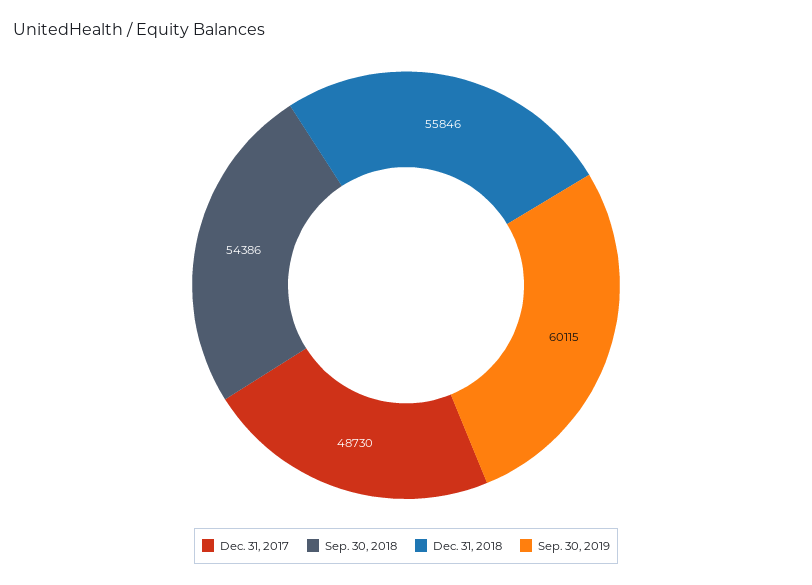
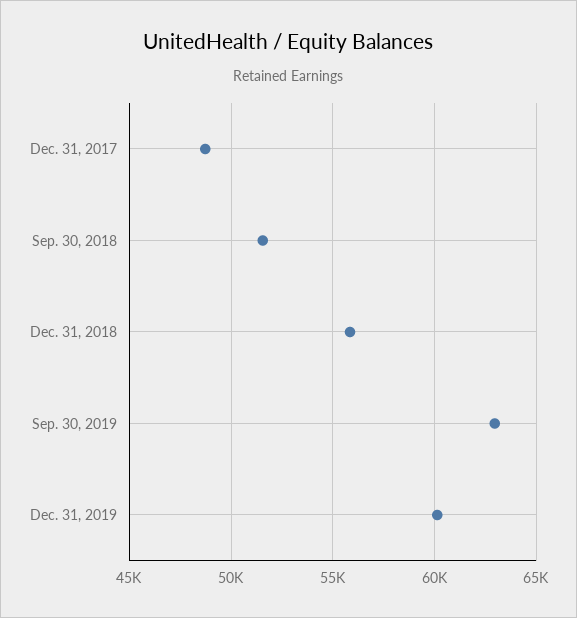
Sep. 30, 2018: 54386 -> 51500
Sep. 30, 2019: 60115 -> 63000
Dec. 31, 2019: none -> 60000

